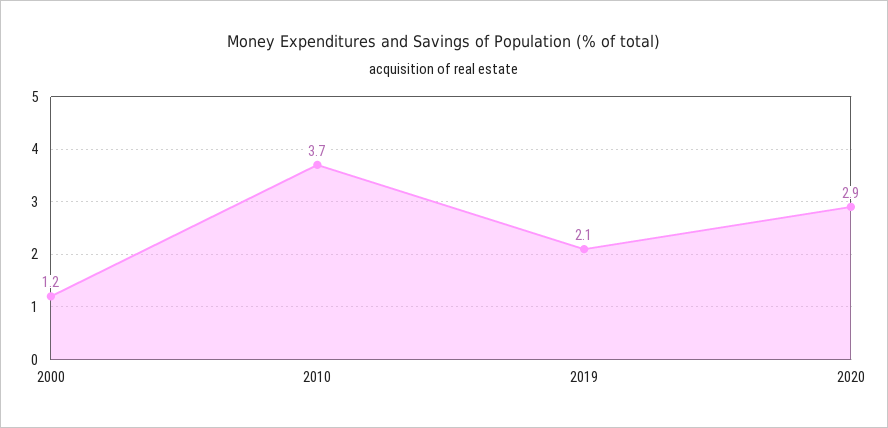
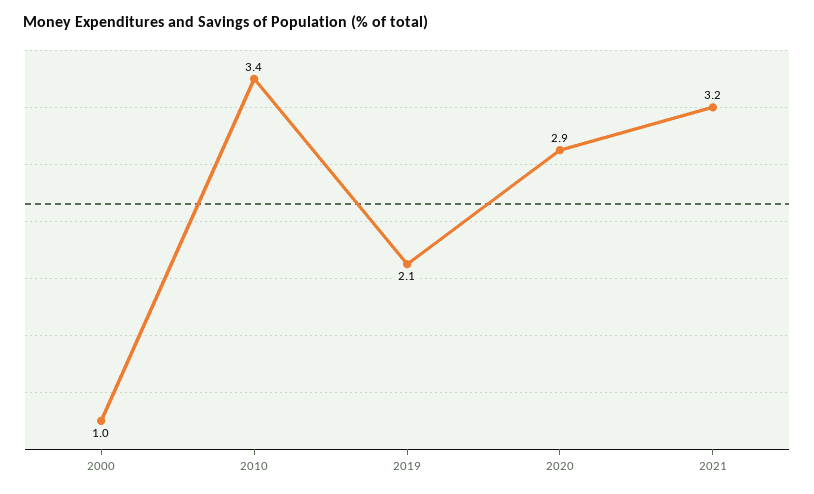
2000: 1.2 -> 1
2010: 3.7 -> 3.4
2021: none -> 3.2

